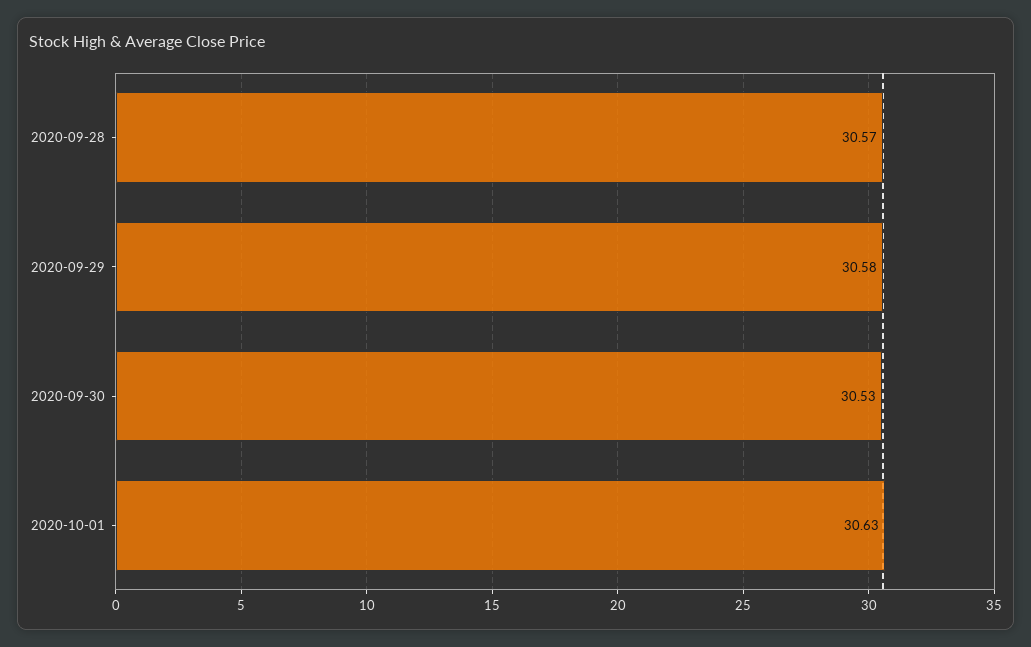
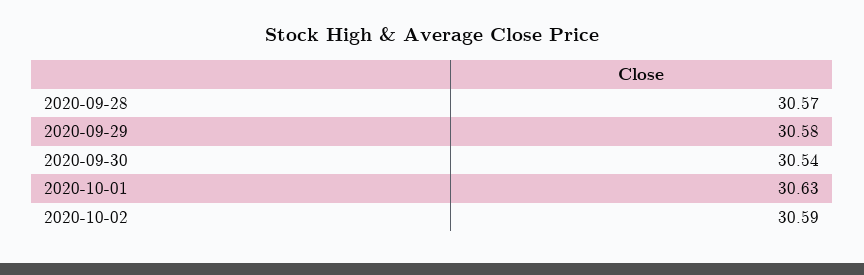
2020-09-30: 30.53 -> 30.54
2020-10-02: none -> 30.59

